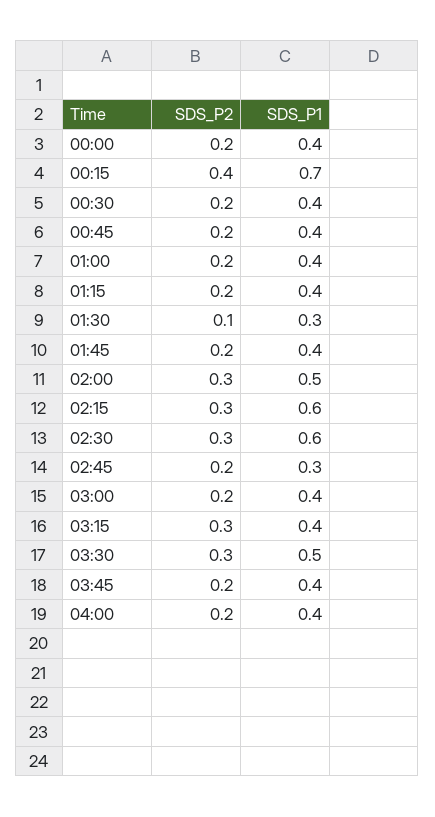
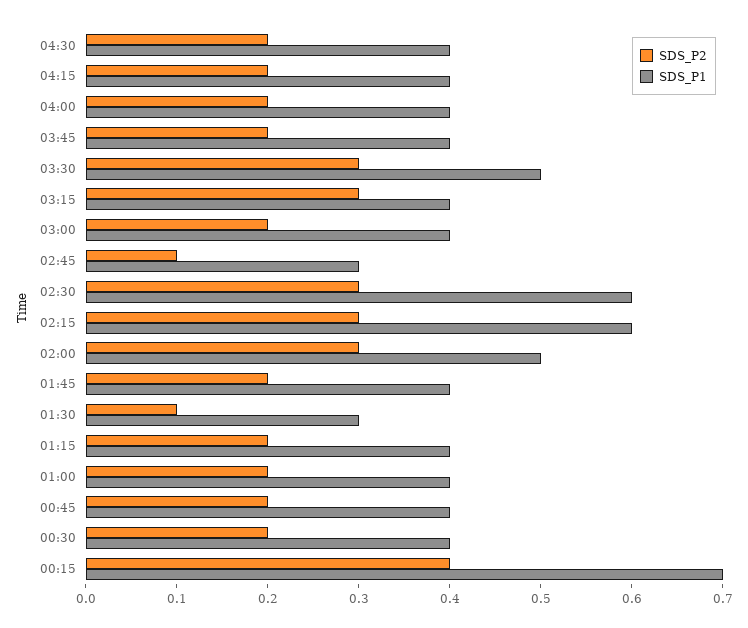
SDS_P2, 00:00: 0.2 -> none
SDS_P1, 00:00: 0.4 -> none
SDS_P2, 02:45: 0.2 -> 0.1
SDS_P2, 04:30: none -> 0.2
SDS_P1, 04:30: none -> 0.4
SDS_P2, 04:15: none -> 0.2
SDS_P1, 04:15: none -> 0.4

